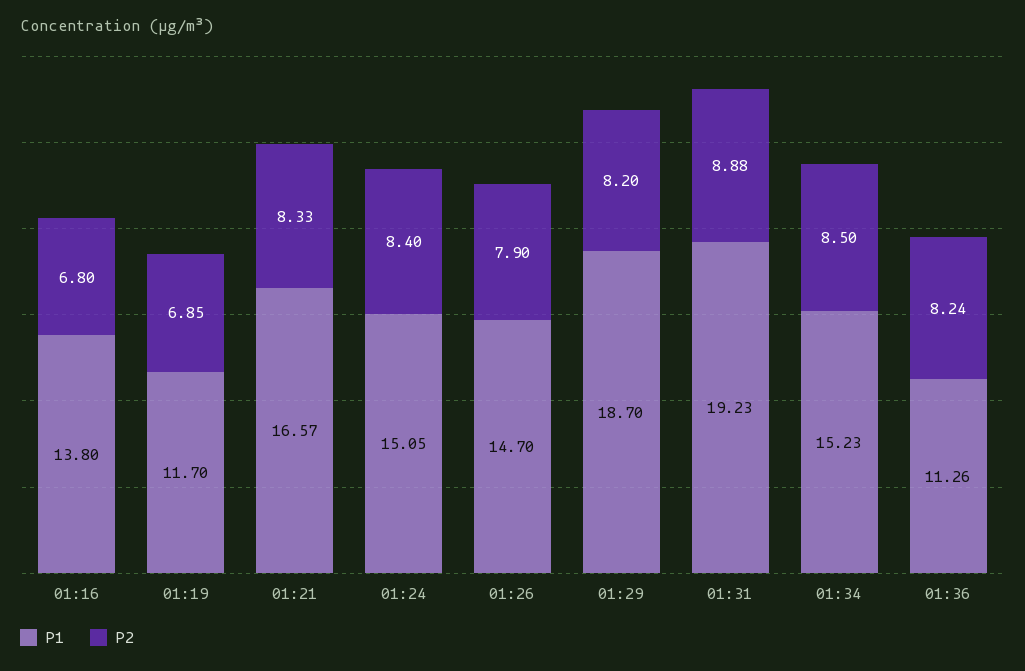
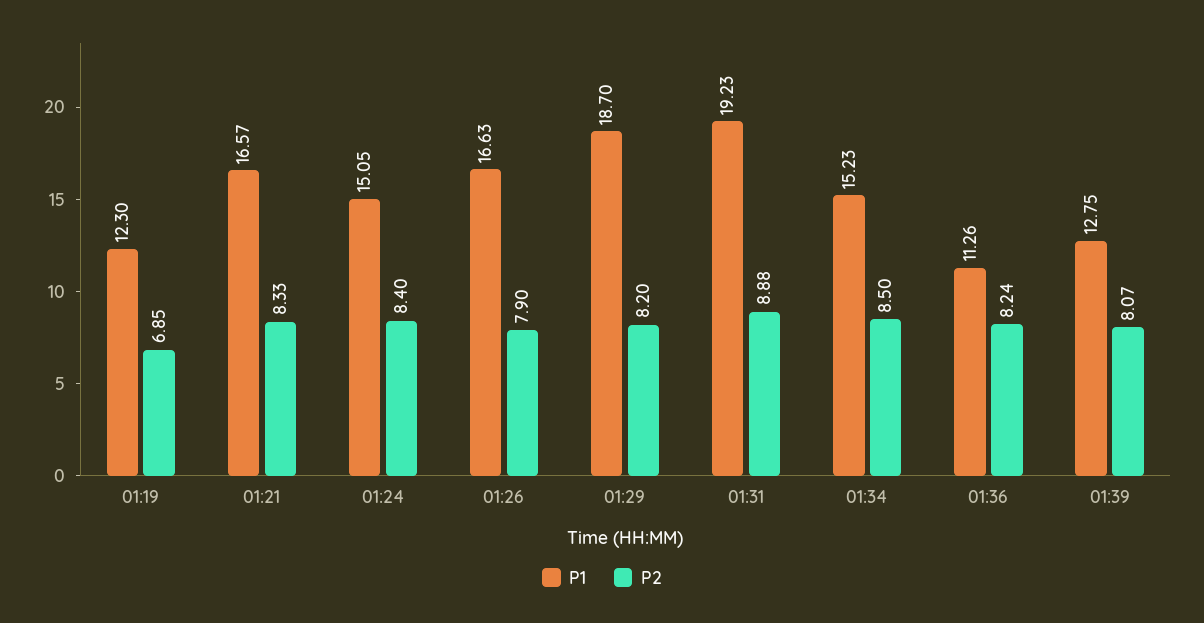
P1, 01:16: 13.8 -> none
P2, 01:16: 6.8 -> none
P1, 01:19: 11.7 -> 12.3
P1, 01:26: 14.7 -> 16.63
P1, 01:39: none -> 12.75
P2, 01:39: none -> 8.07

